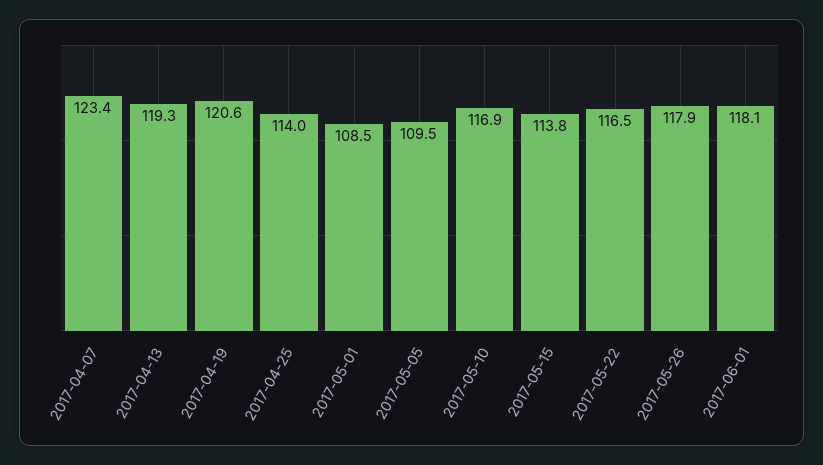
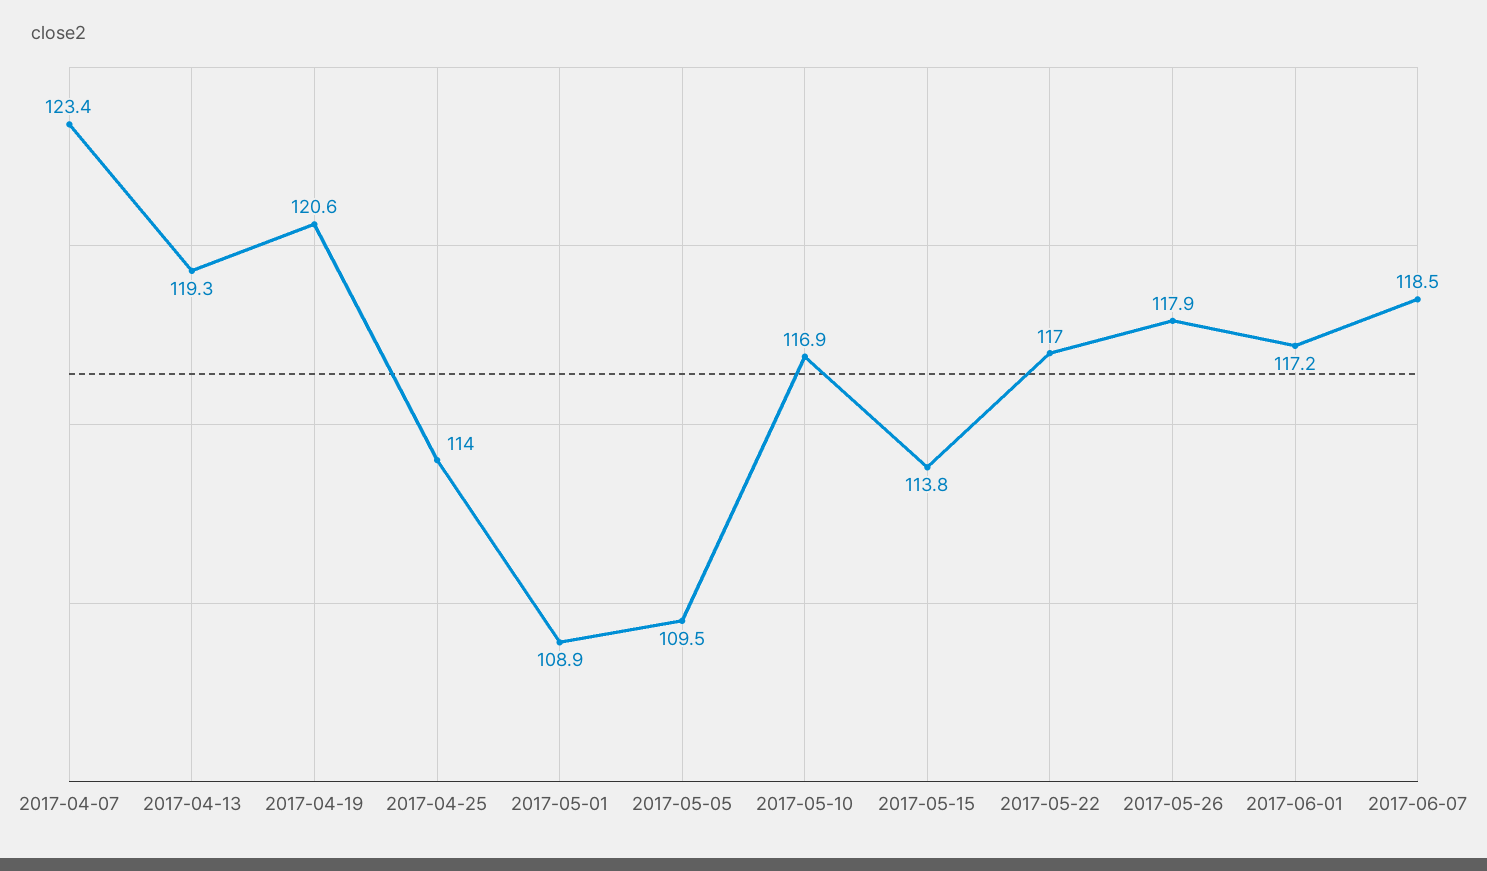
2017-05-01: 108.5 -> 108.9
2017-05-22: 116.5 -> 117
2017-06-01: 118.1 -> 117.2
2017-06-07: none -> 118.5

